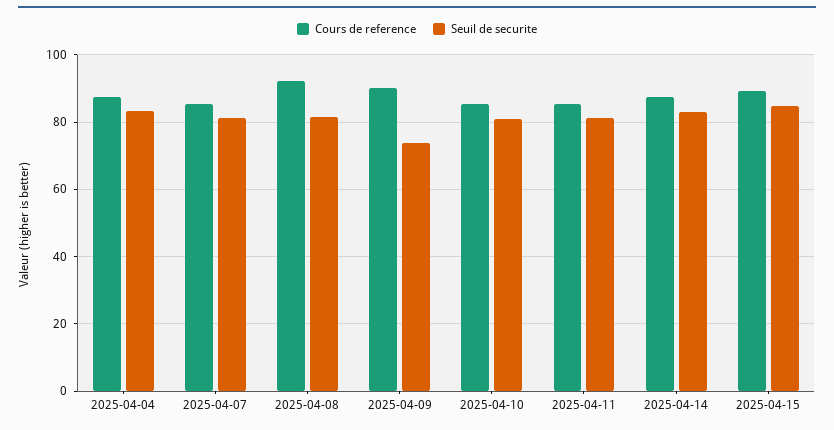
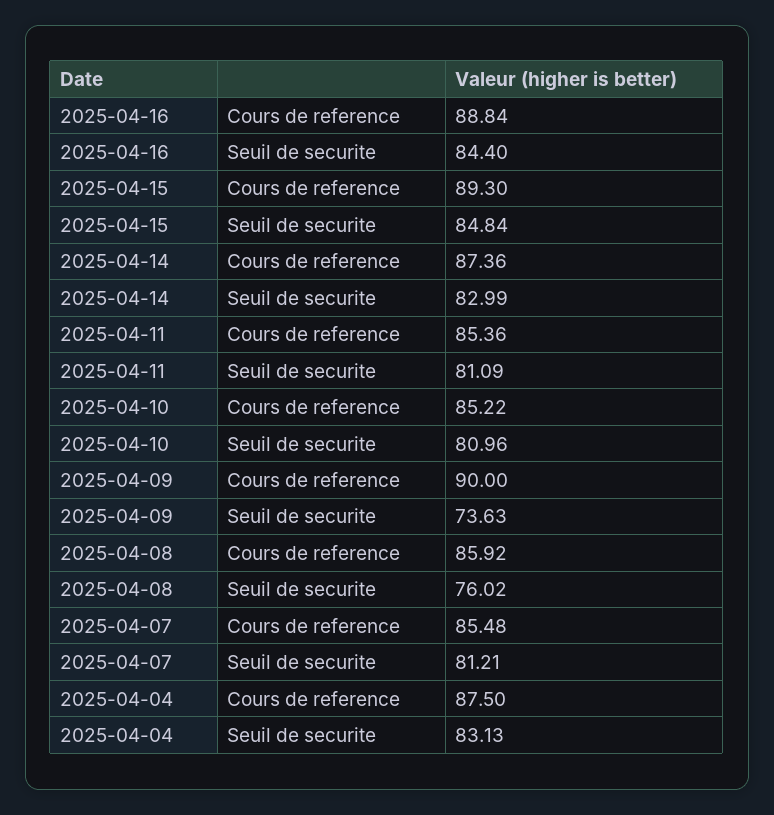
Cours de reference, 2025-04-08: 92 -> 85.92
Seuil de securite, 2025-04-08: 82 -> 76.02
Cours de reference, 2025-04-16: none -> 88.84
Seuil de securite, 2025-04-16: none -> 84.4

